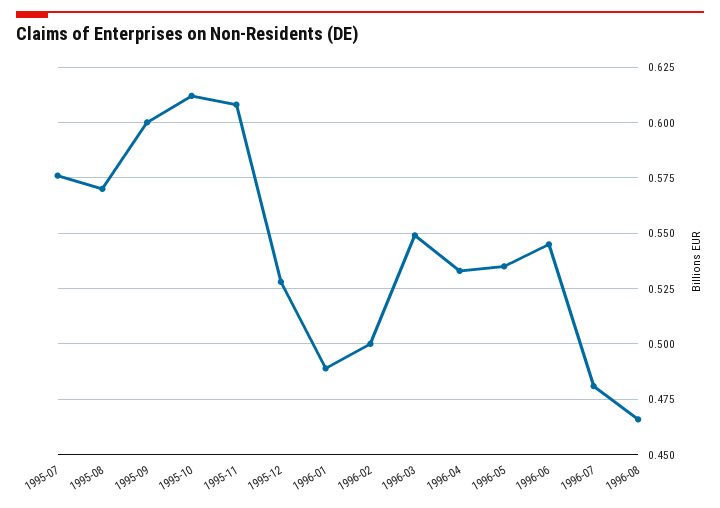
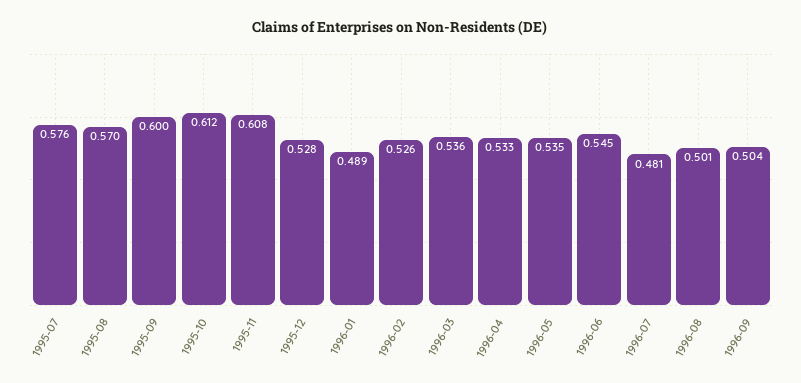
1996-02: 0.5 -> 0.526
1996-03: 0.55 -> 0.536
1996-08: 0.465 -> 0.501
1996-09: none -> 0.504

